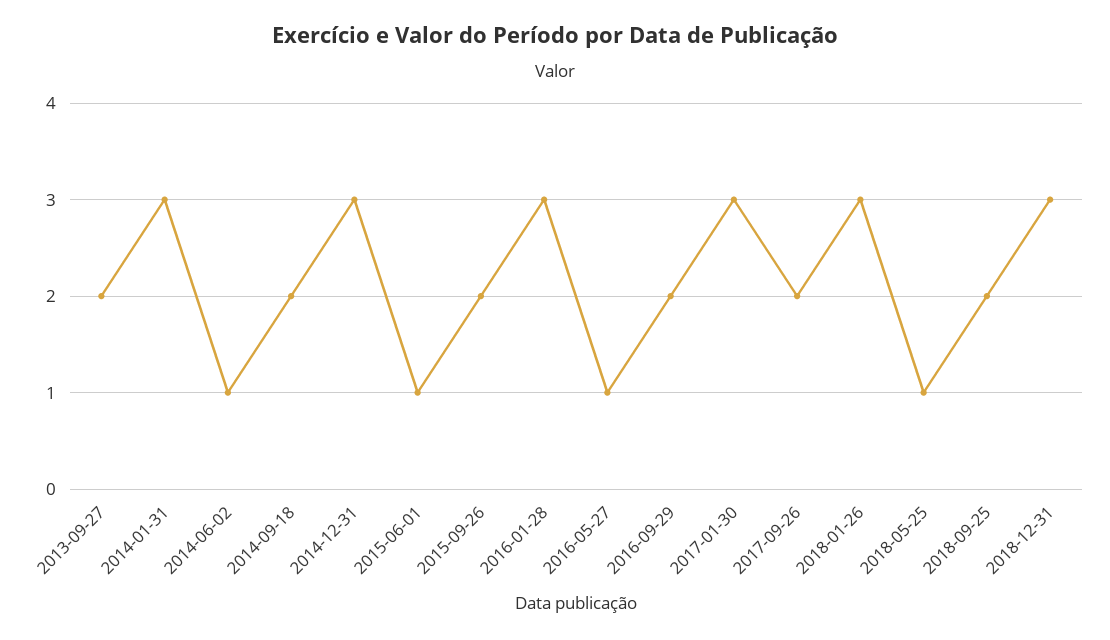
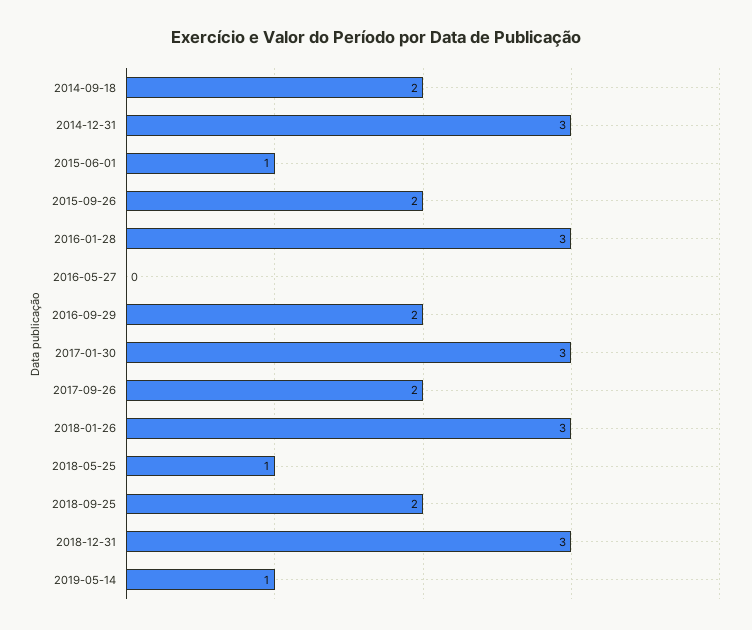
2013-09-27: 2 -> none
2014-01-31: 3 -> none
2014-06-02: 1 -> none
2016-05-27: 1 -> 0
2019-05-14: none -> 1

